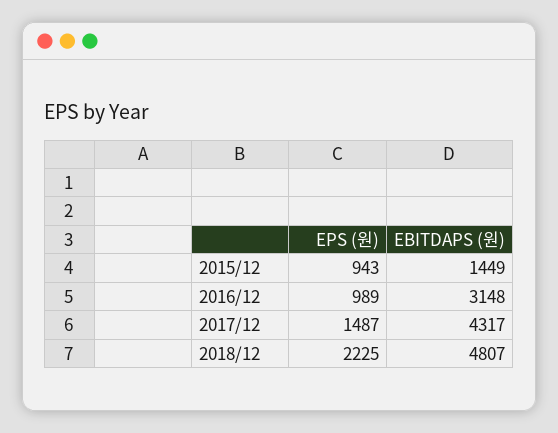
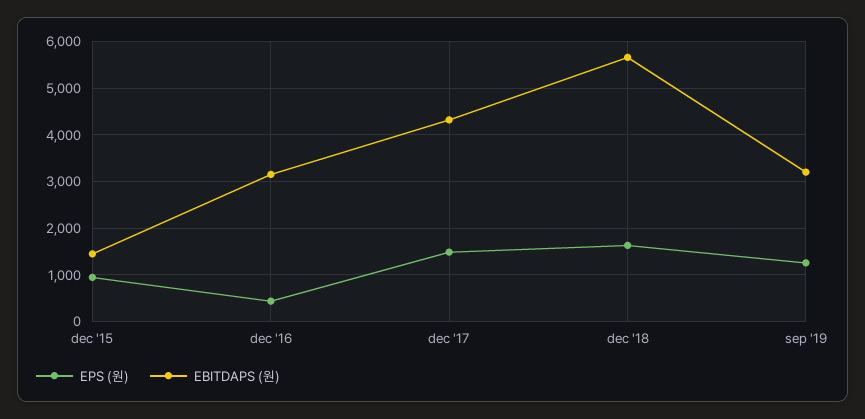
EPS (원), 2016/12: 989 -> 400
EPS (원), 2018/12: 2225 -> 1600
EBITDAPS (원), 2018/12: 4807 -> 5600
EPS (원), sep '19: none -> 1200
EBITDAPS (원), sep '19: none -> 3200

